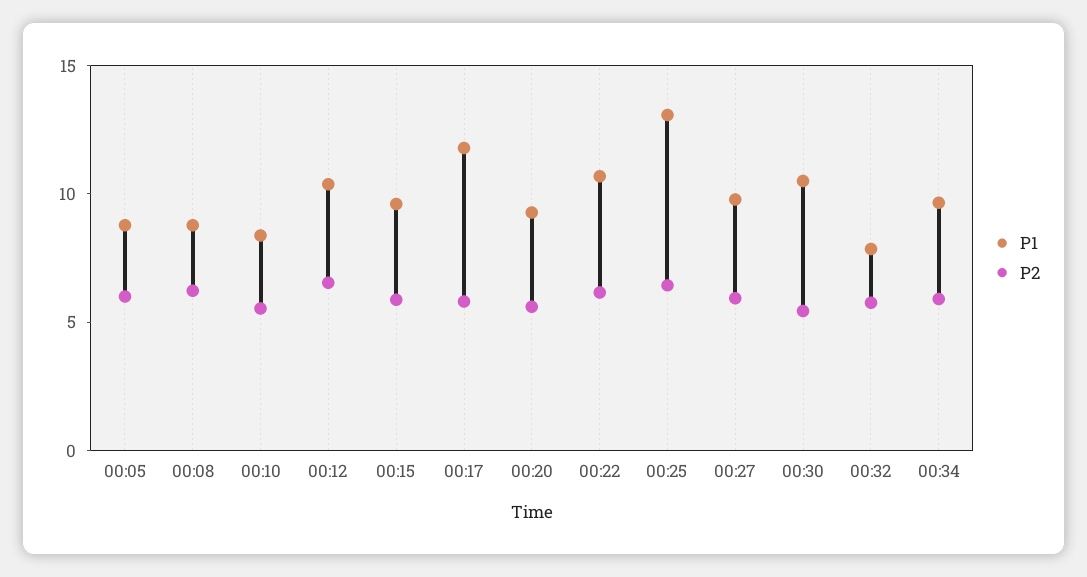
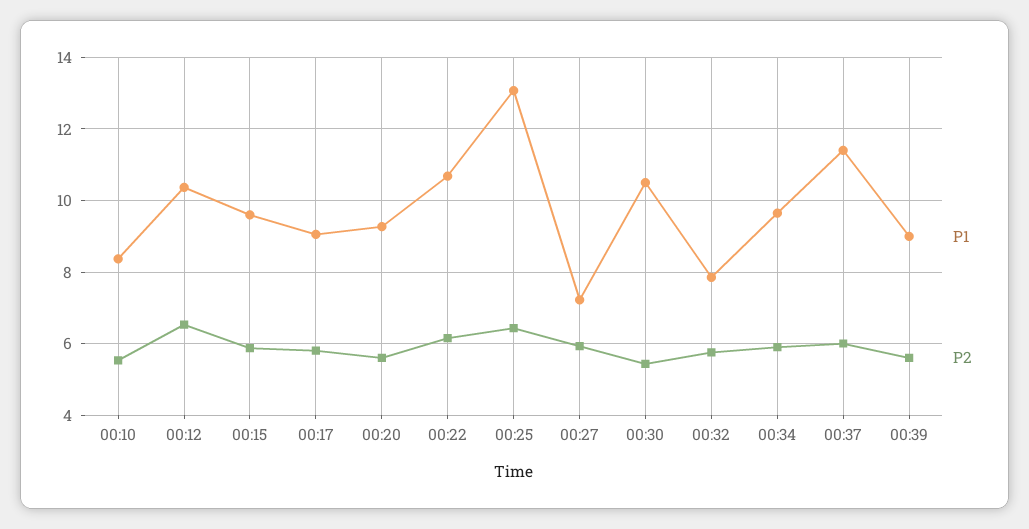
P1, 00:05: 9 -> none
P2, 00:05: 6 -> none
P1, 00:08: 9 -> none
P2, 00:08: 6 -> none
P1, 00:17: 12 -> 9
P1, 00:27: 10 -> 7.2
P1, 00:37: none -> 11.4
P2, 00:37: none -> 6
P1, 00:39: none -> 9
P2, 00:39: none -> 5.6

